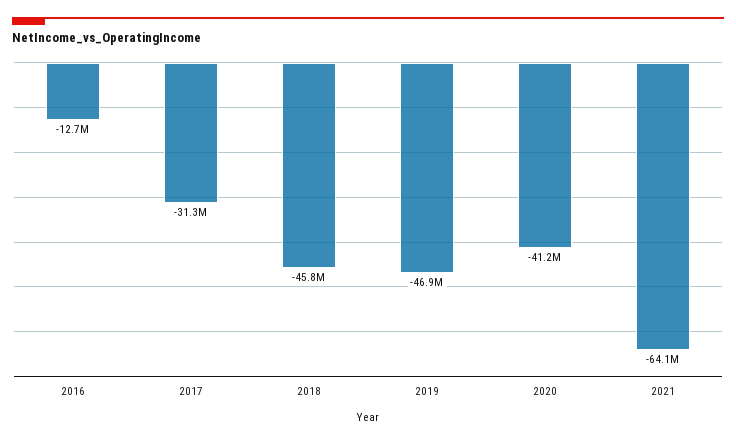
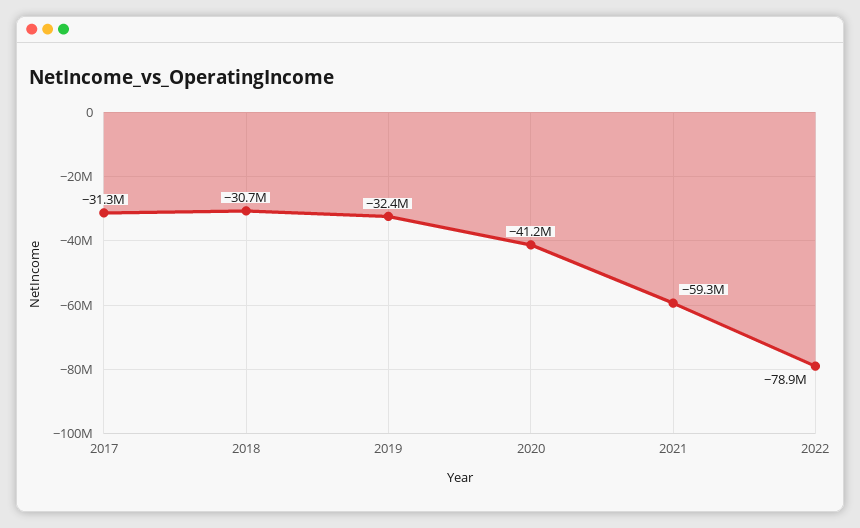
2016: -12700000 -> none
2018: -45800000 -> -30700000
2019: -46900000 -> -32400000
2021: -64100000 -> -59300000
2022: none -> -78900000

